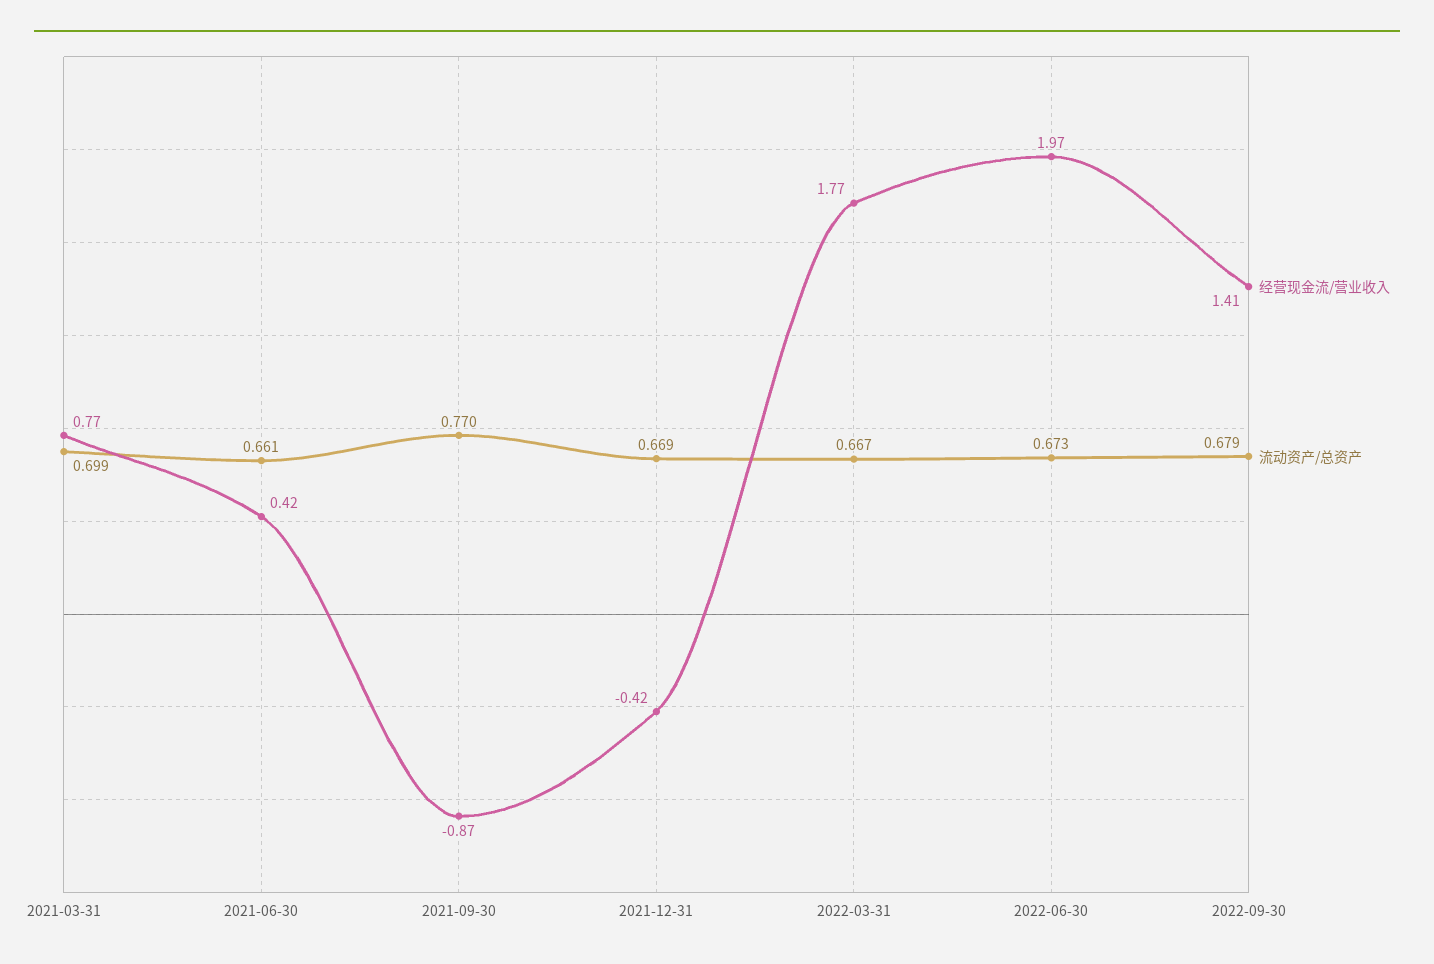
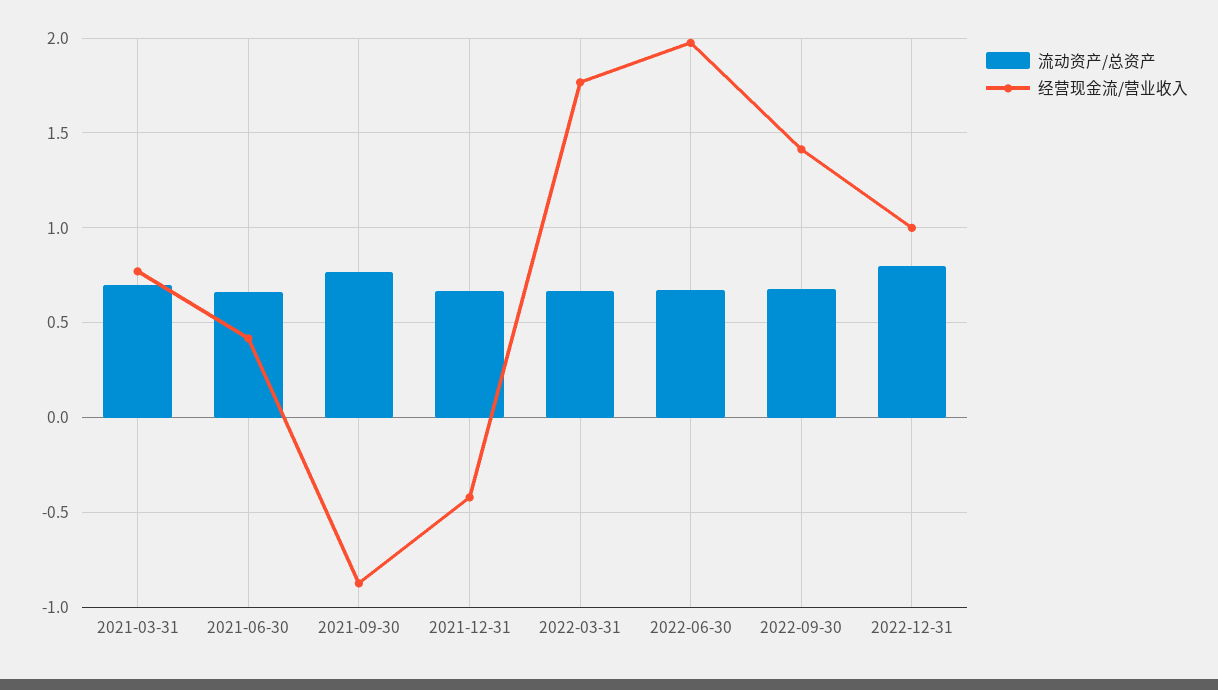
流动资产/总资产, 2022-12-31: none -> 0.8
经营现金流/营业收入, 2022-12-31: none -> 1

